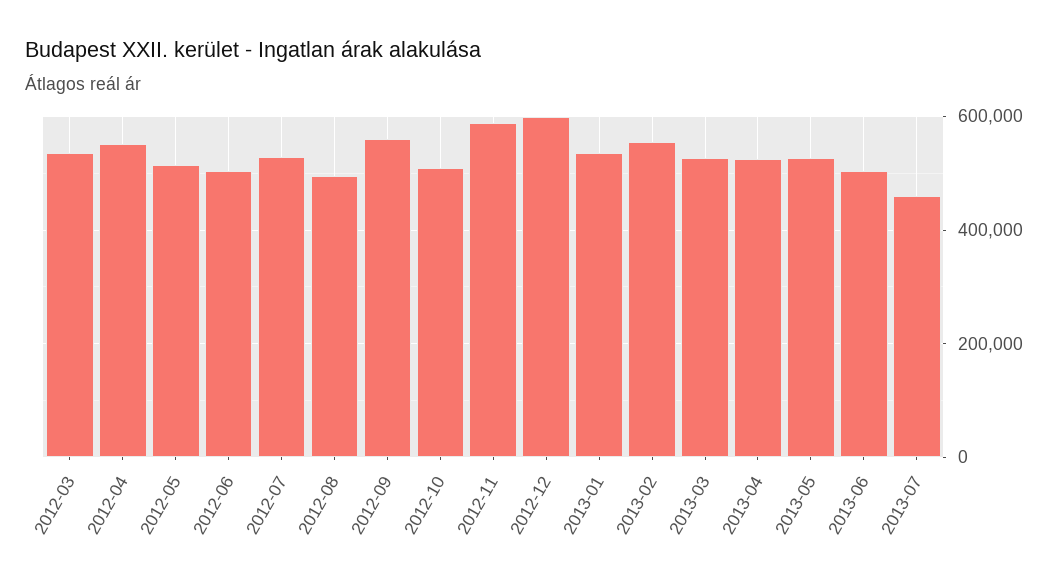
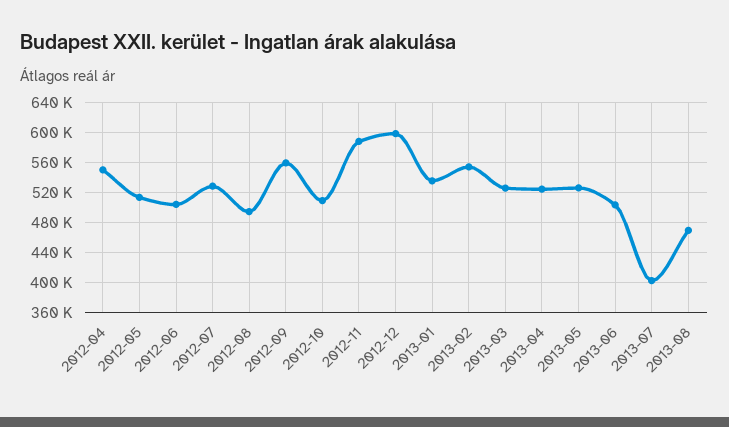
2012-03: 540000 -> none
2013-07: 460000 -> 400000
2013-08: none -> 470000

